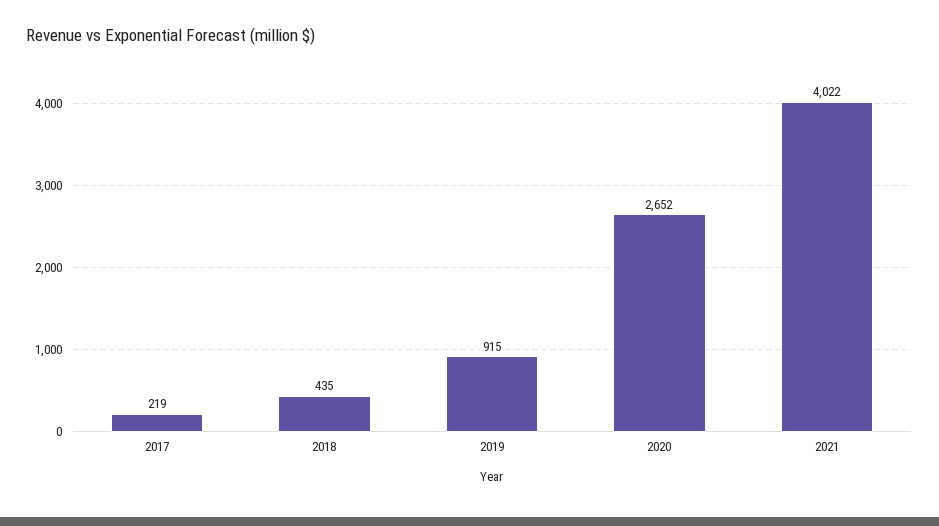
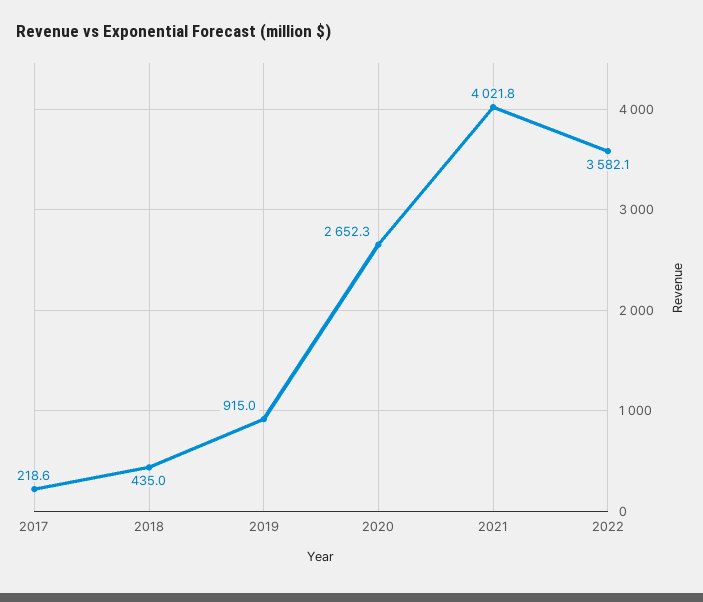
2022: none -> 3582.1

